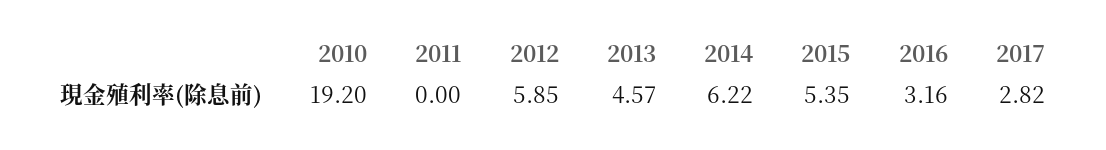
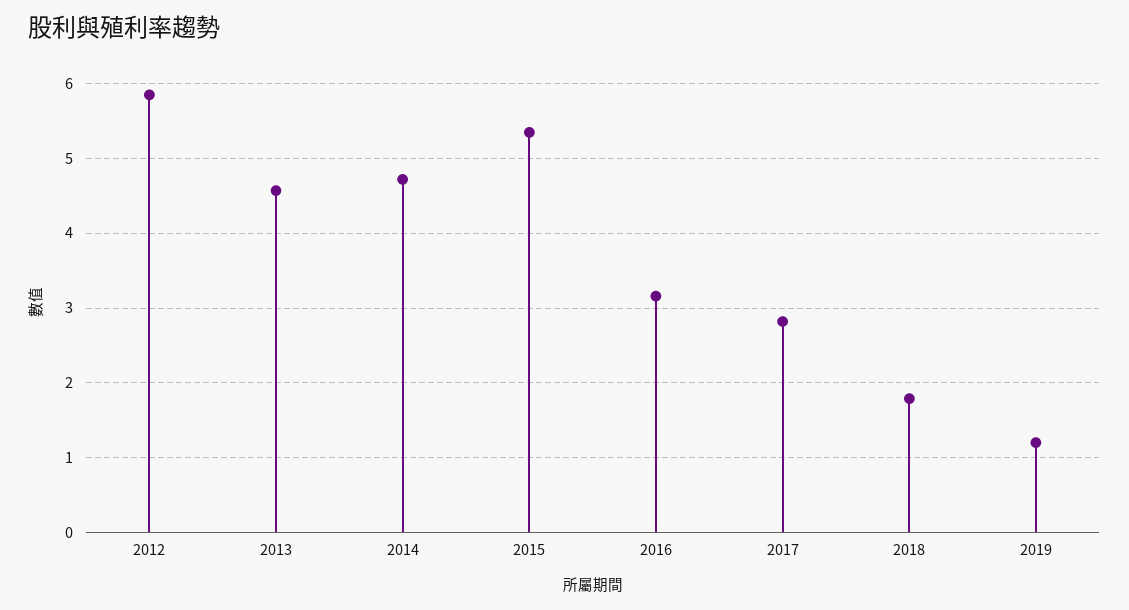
2010: 19.2 -> none
2011: 0 -> none
2014: 6.22 -> 4.7
2018: none -> 1.8
2019: none -> 1.2

